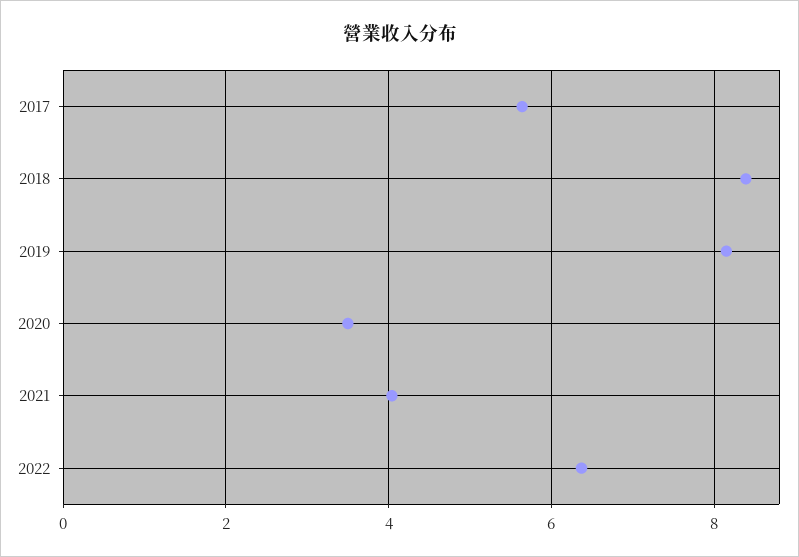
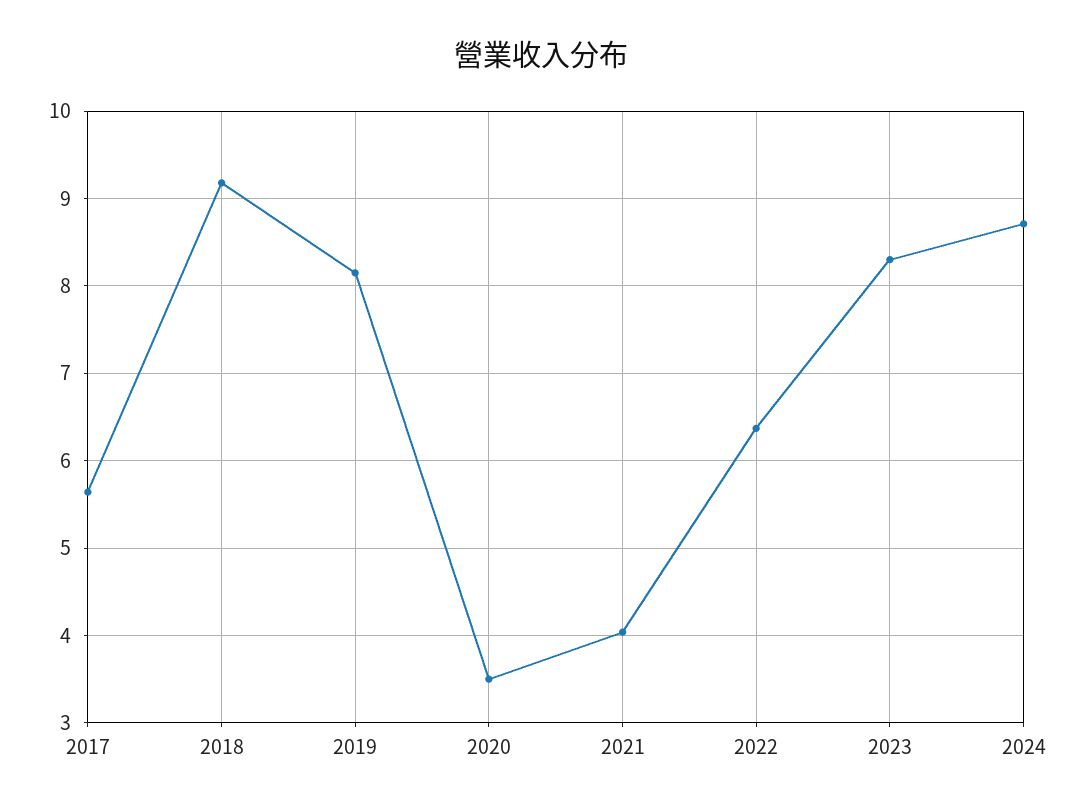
2018: 8.4 -> 9.2
2023: none -> 8.3
2024: none -> 8.7

